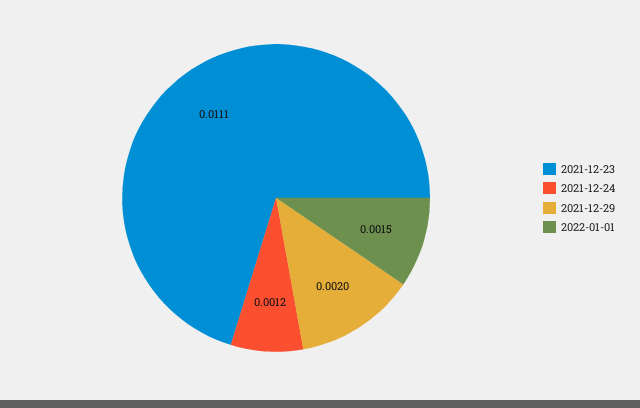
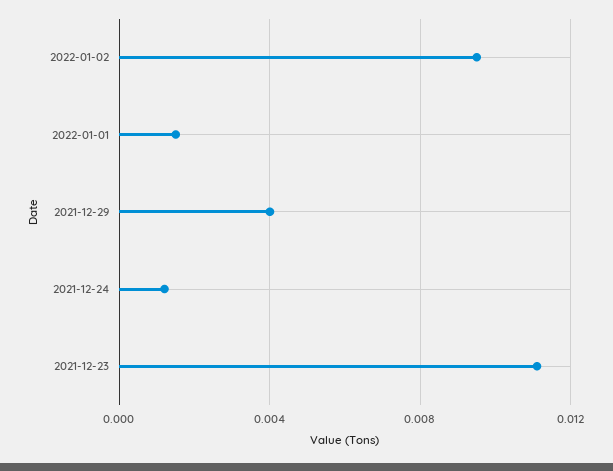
2021-12-29: 0.002 -> 0.004
2022-01-02: none -> 0.0095

